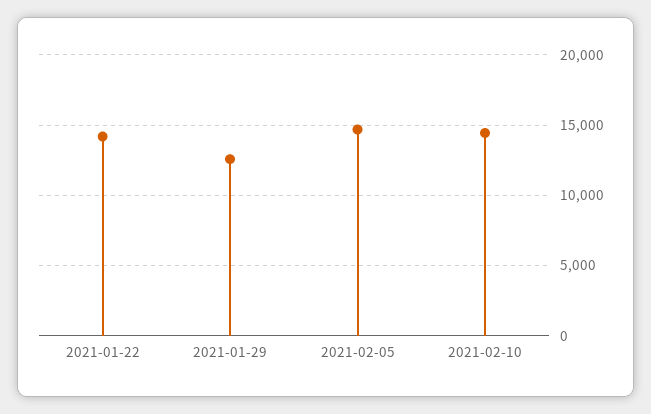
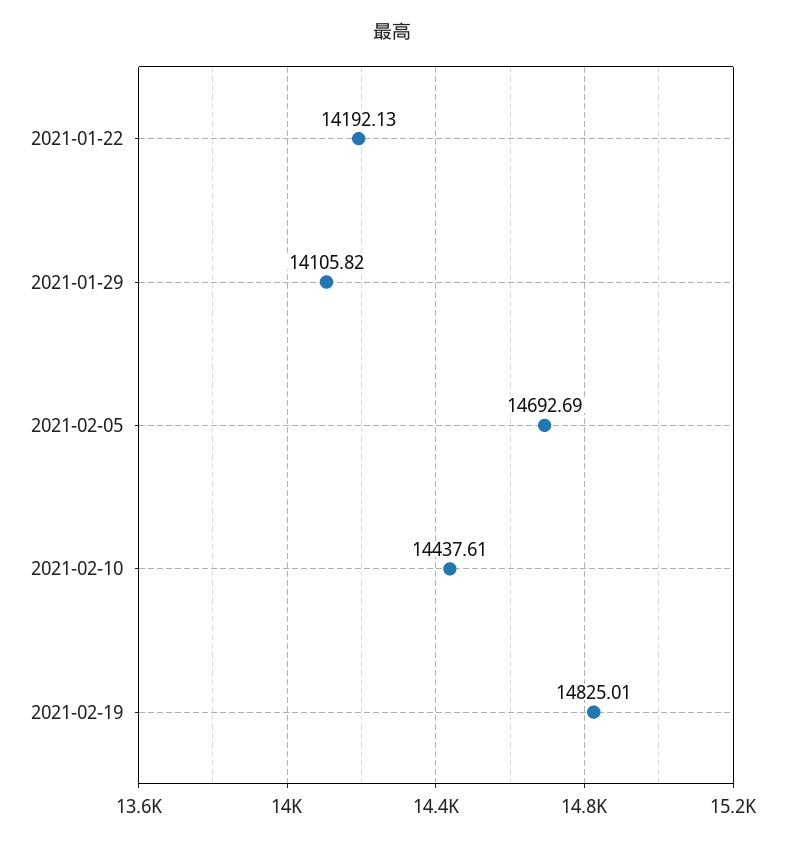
2021-01-29: 12500 -> 14105.82
2021-02-19: none -> 14825.01

